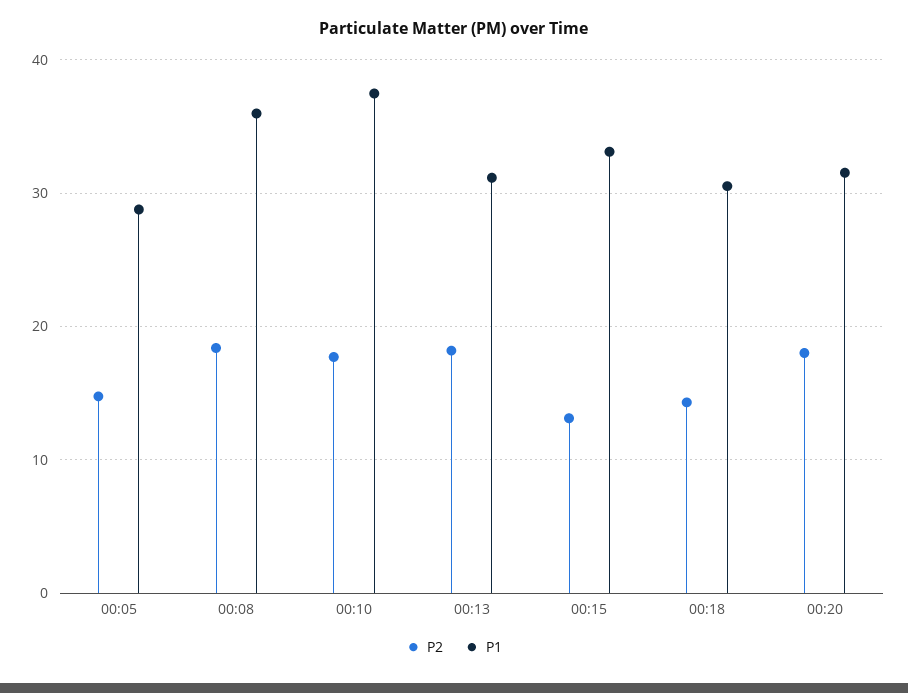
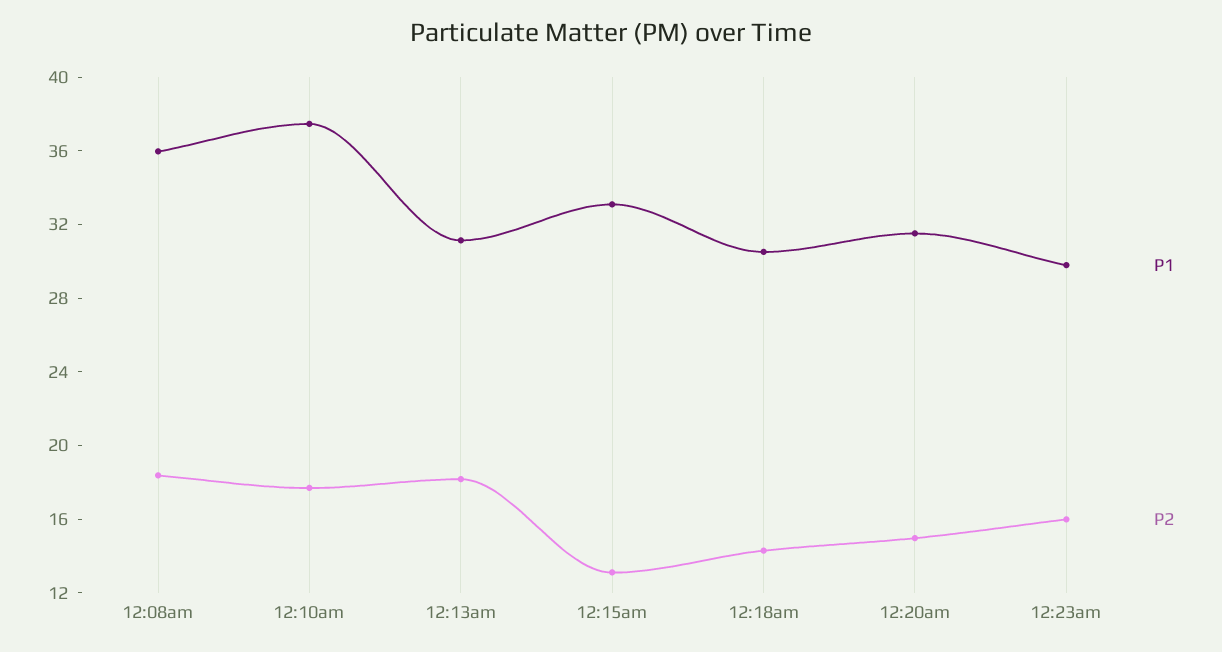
P2, 00:05: 15 -> none
P1, 00:05: 29 -> none
P2, 00:20: 18 -> 15
P1, 12:23am: none -> 30
P2, 12:23am: none -> 16

